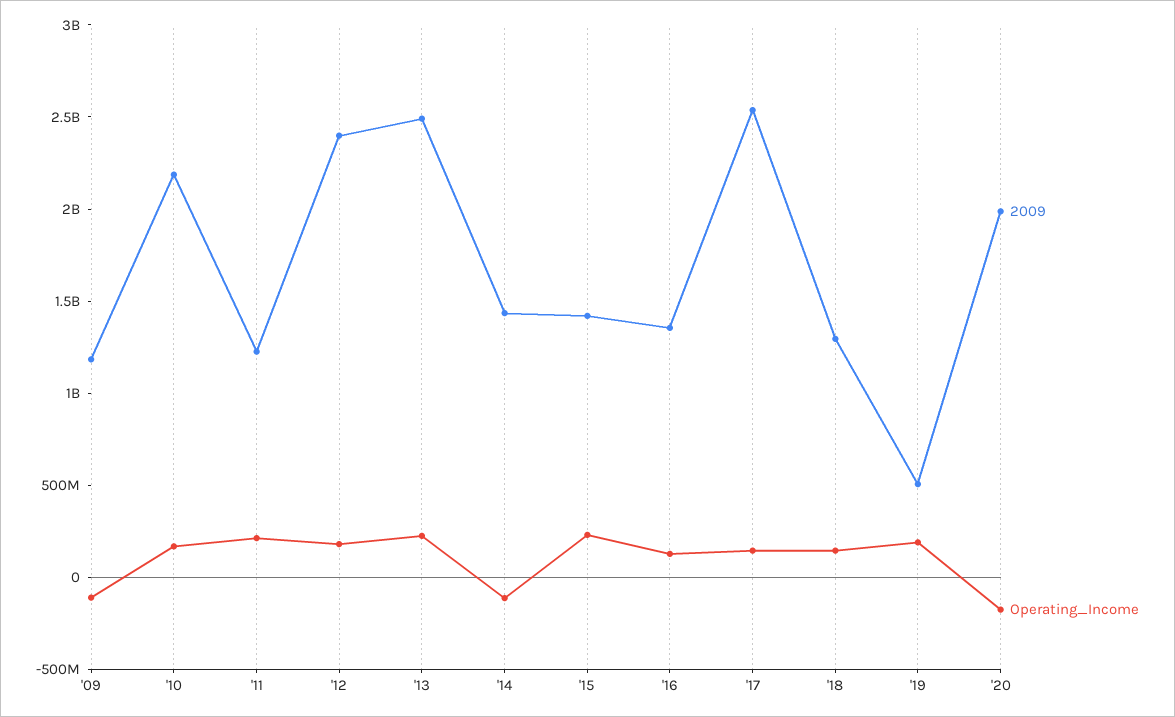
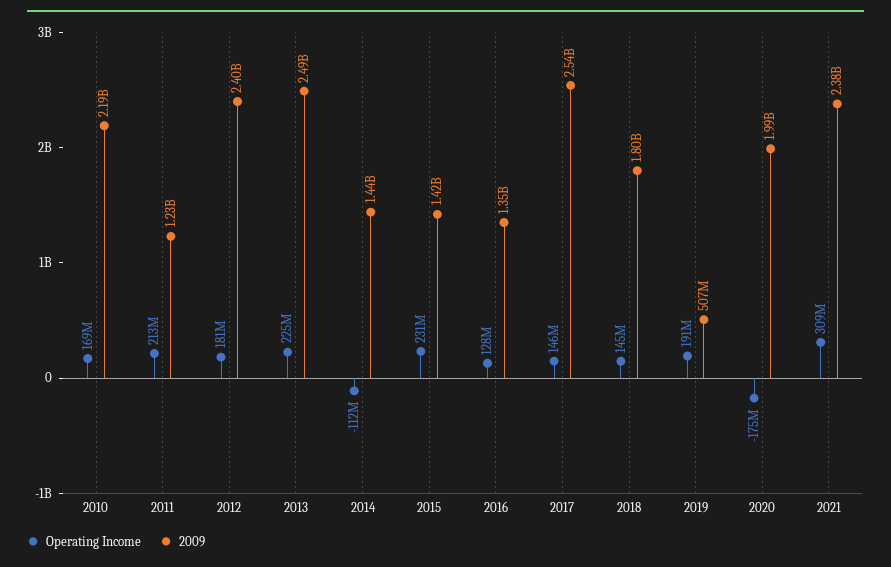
2009, '09: 1200000000 -> none
Operating_Income, '09: -100000000 -> none
2009, '18: 1300000000 -> 1800000000
Operating_Income, 2021: none -> 309000000
2009, 2021: none -> 2380000000

